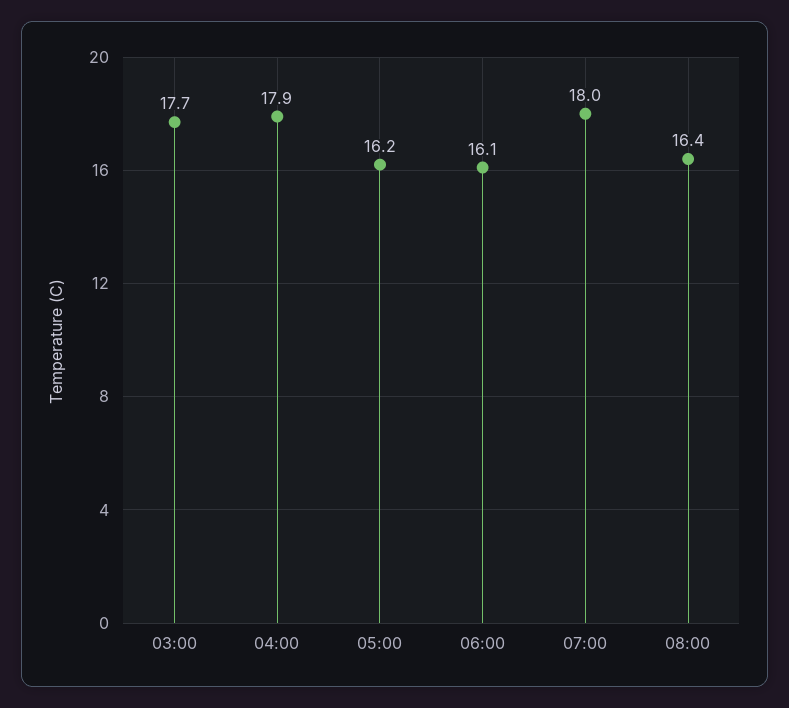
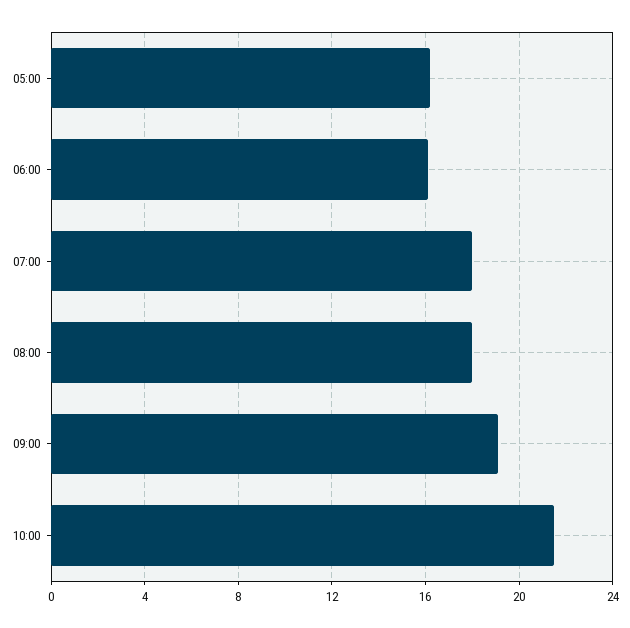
03:00: 17.7 -> none
04:00: 17.9 -> none
08:00: 16.4 -> 18
09:00: none -> 19
10:00: none -> 21.5

